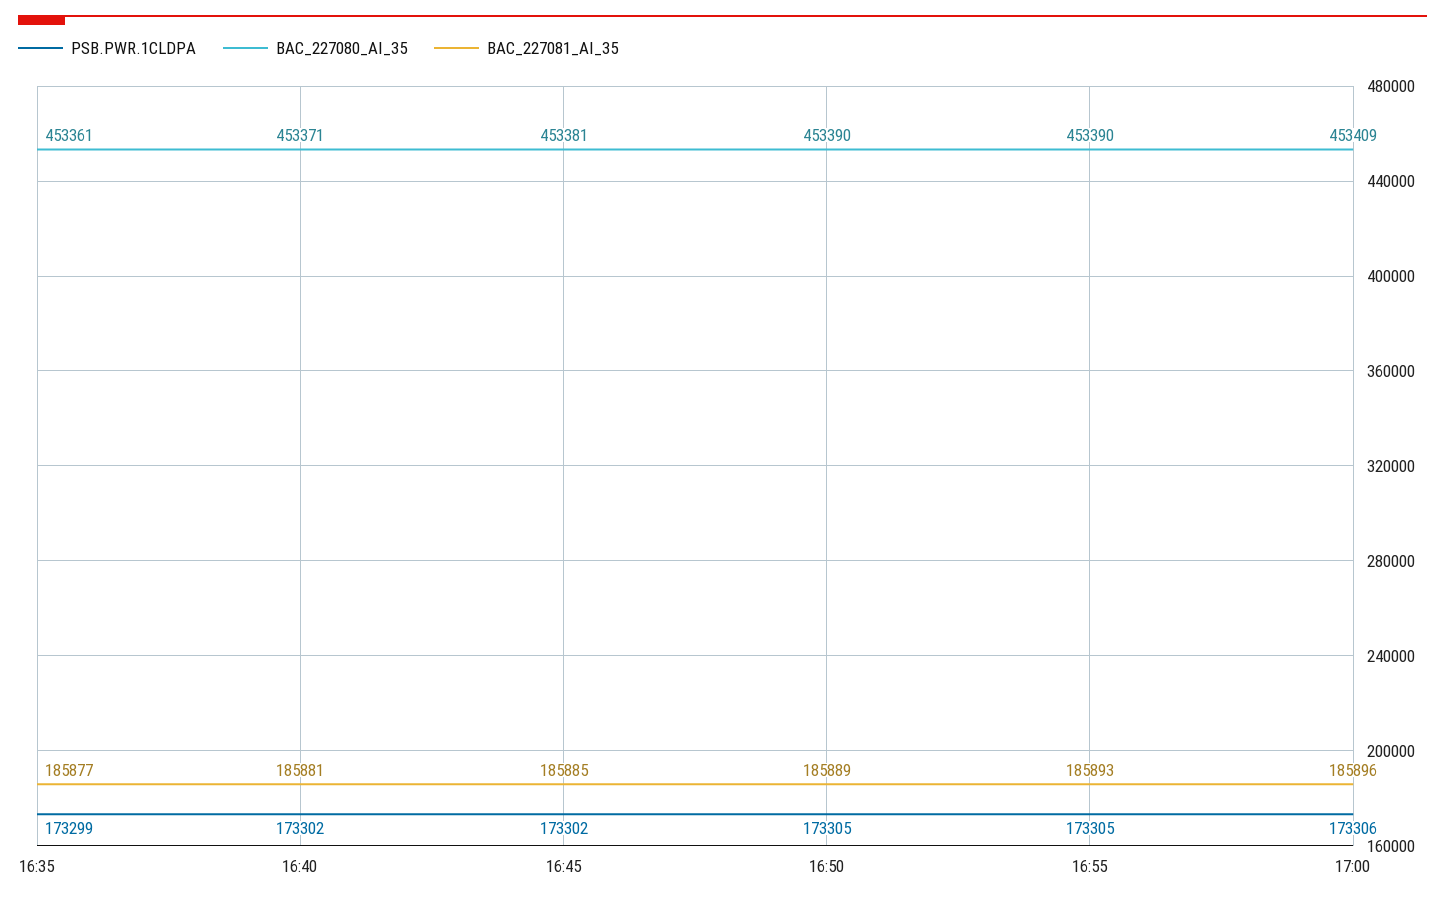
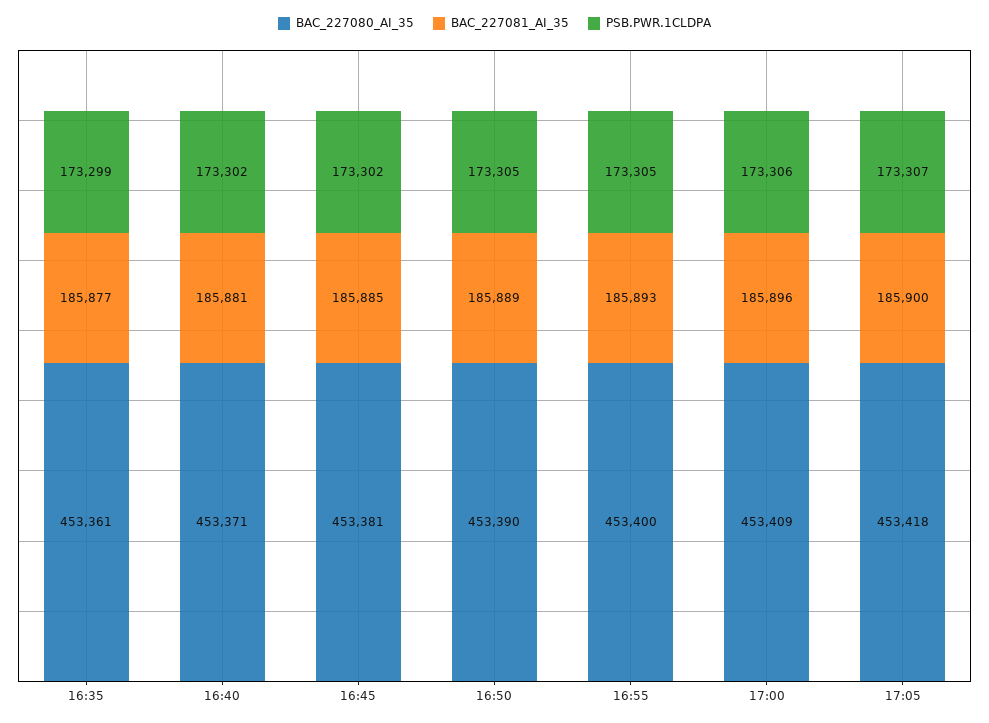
BAC_227080_AI_35, 16:55: 453390 -> 453400
BAC_227080_AI_35, 17:05: none -> 453418
BAC_227081_AI_35, 17:05: none -> 185900
PSB.PWR.1CLDPA, 17:05: none -> 173307

